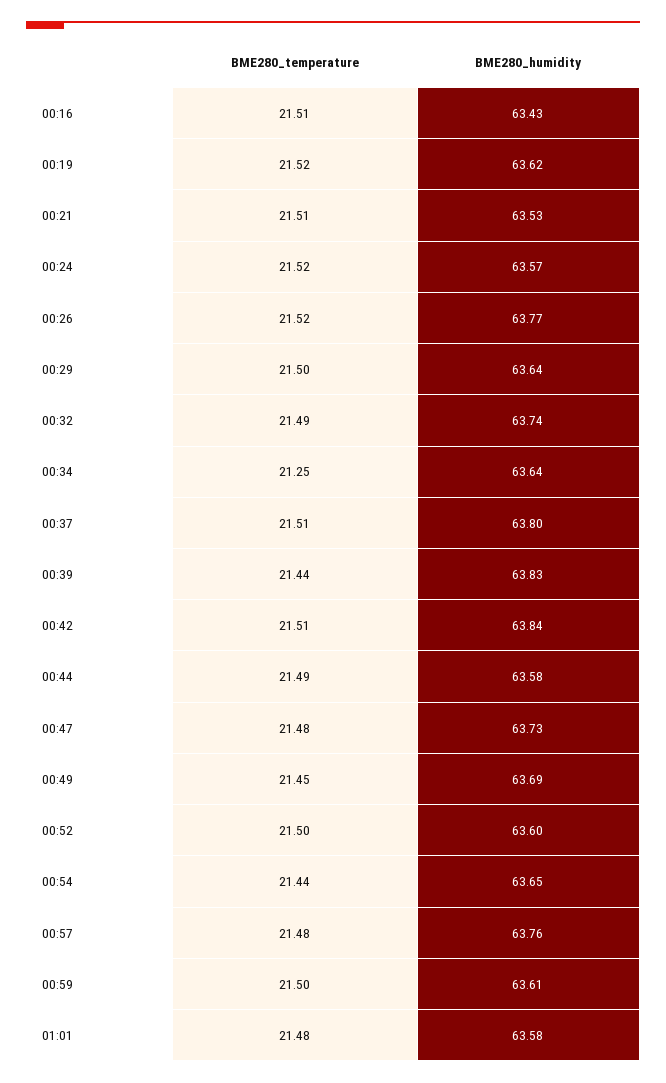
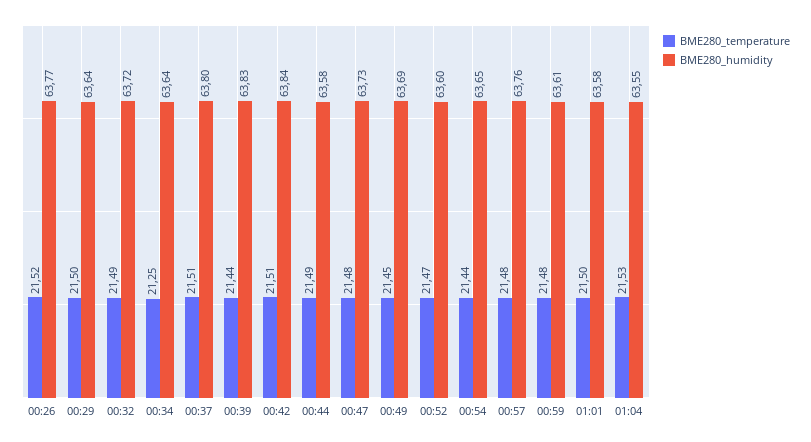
BME280_temperature, 00:16: 21.51 -> none
BME280_humidity, 00:16: 63.43 -> none
BME280_temperature, 00:19: 21.52 -> none
BME280_humidity, 00:19: 63.62 -> none
BME280_temperature, 00:21: 21.51 -> none
BME280_humidity, 00:21: 63.53 -> none
BME280_temperature, 00:24: 21.52 -> none
BME280_humidity, 00:24: 63.57 -> none
BME280_humidity, 00:32: 63.74 -> 63.72
BME280_temperature, 00:52: 21.5 -> 21.47
BME280_temperature, 00:59: 21.5 -> 21.48
BME280_temperature, 01:01: 21.48 -> 21.5
BME280_temperature, 01:04: none -> 21.53
BME280_humidity, 01:04: none -> 63.55

